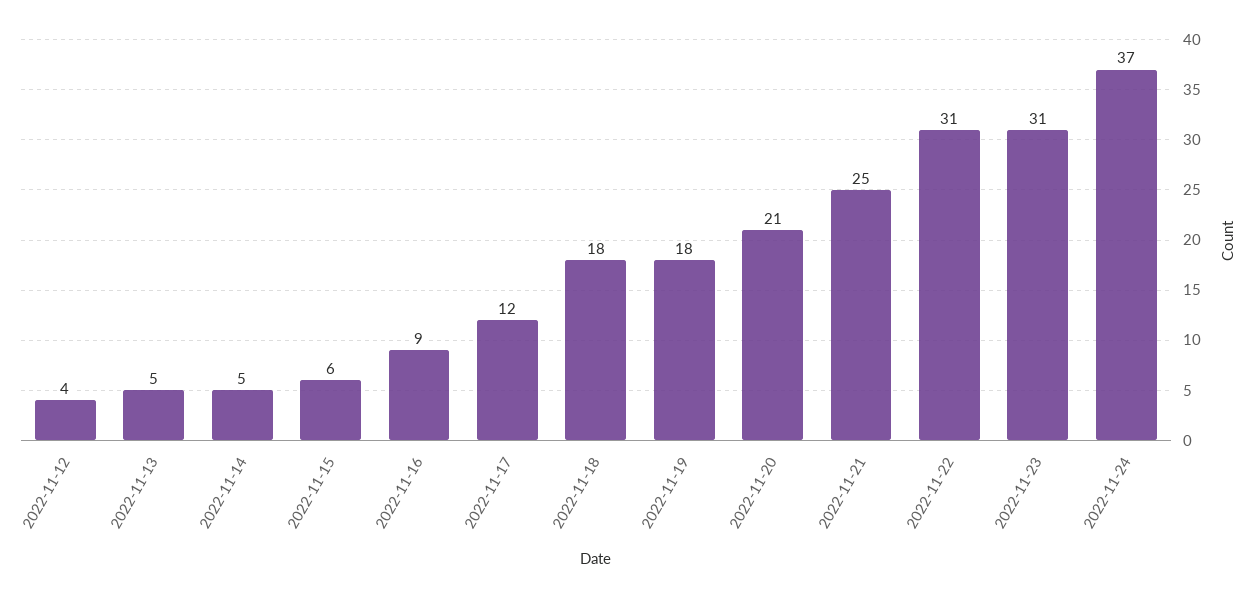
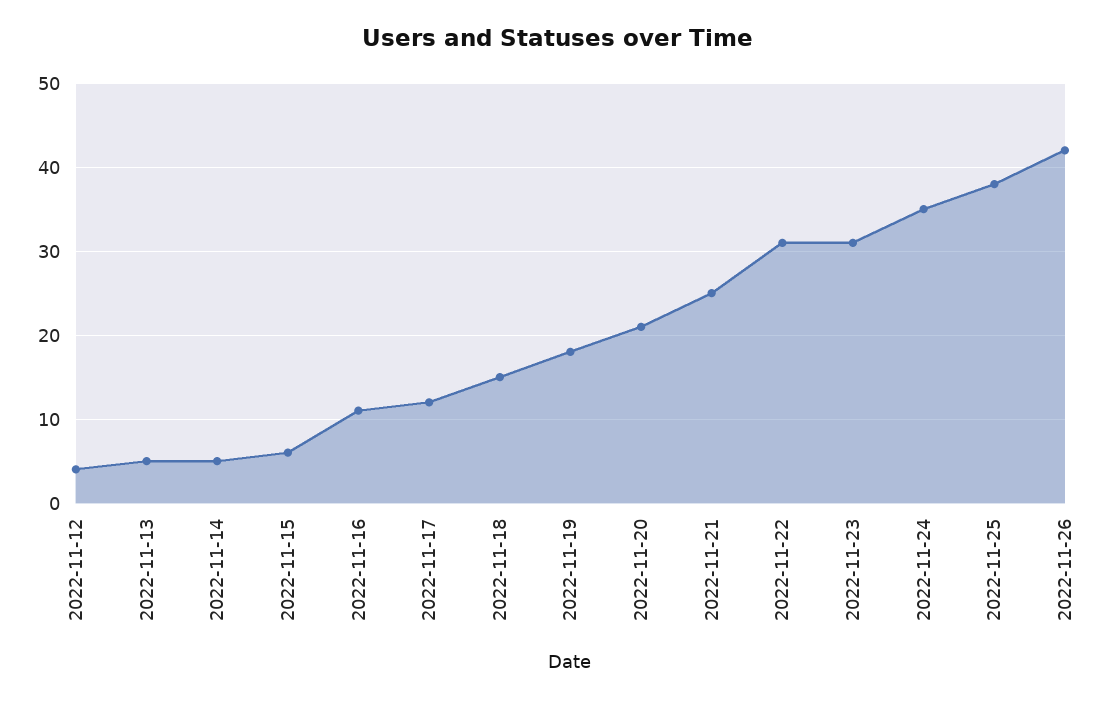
2022-11-16: 9 -> 11
2022-11-18: 18 -> 15
2022-11-24: 37 -> 35
2022-11-25: none -> 38
2022-11-26: none -> 42

